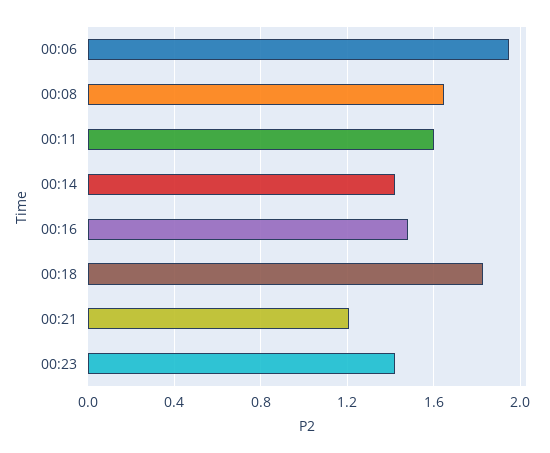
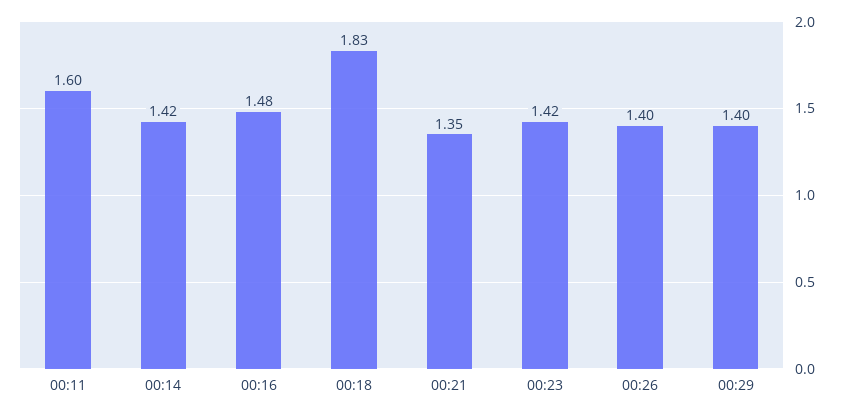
00:06: 1.95 -> none
00:08: 1.65 -> none
00:21: 1.2 -> 1.35
00:26: none -> 1.4
00:29: none -> 1.4

